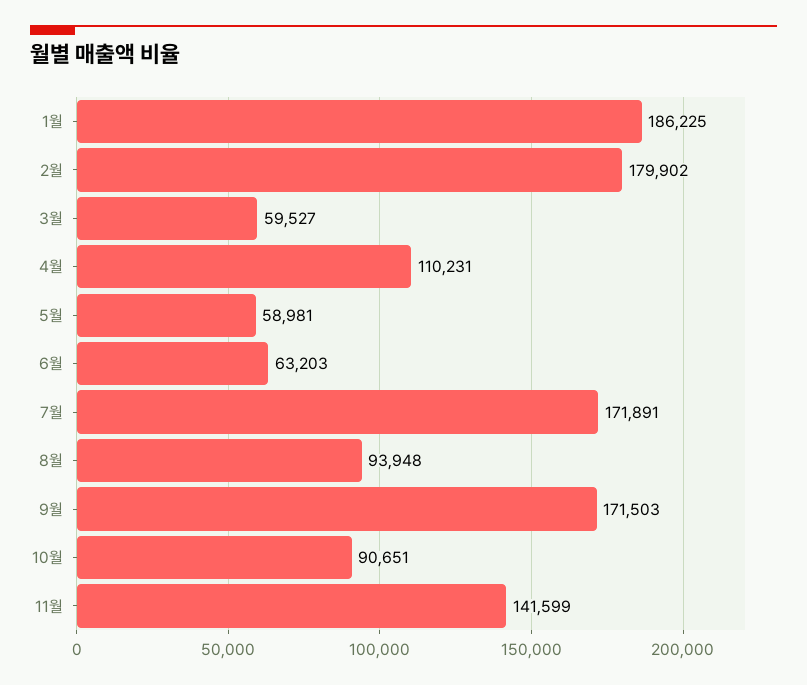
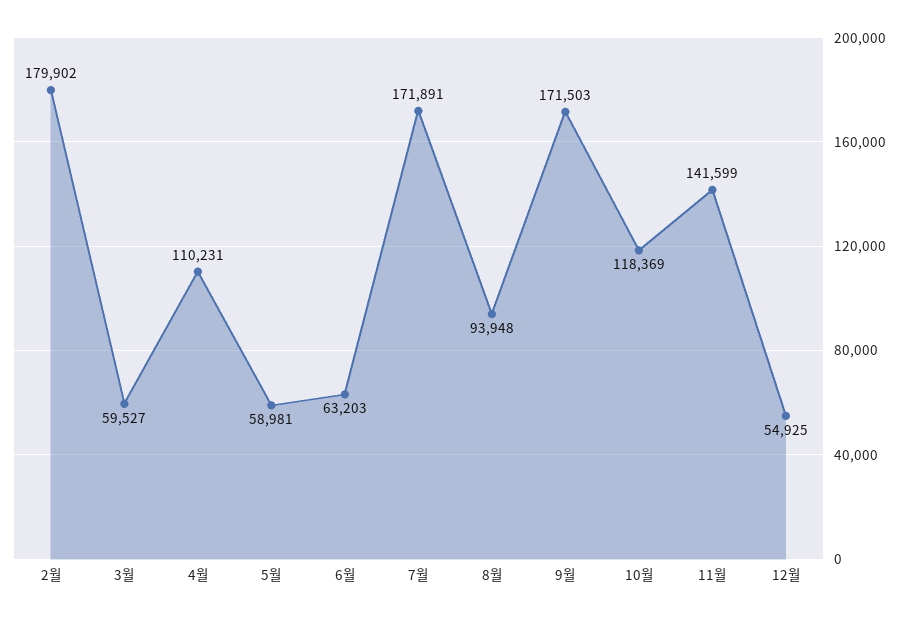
1월: 186225 -> none
10월: 90651 -> 118369
12월: none -> 54925

